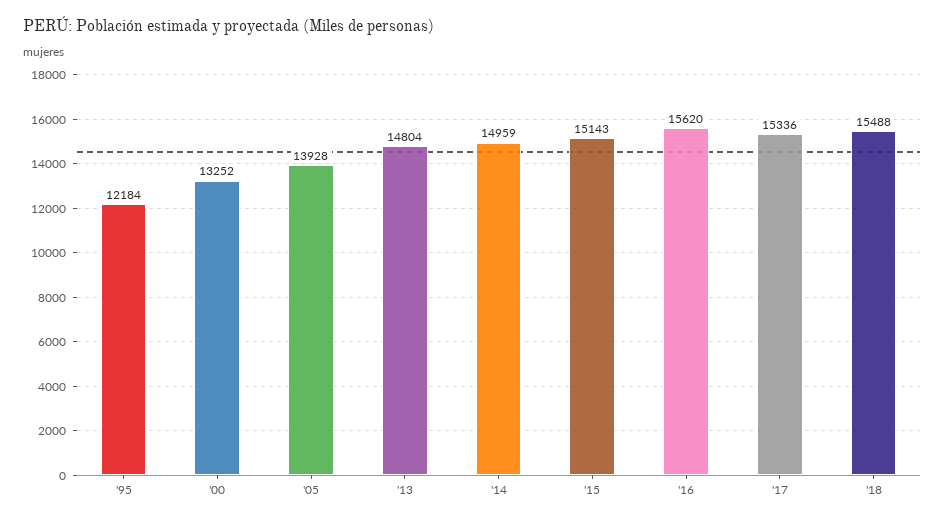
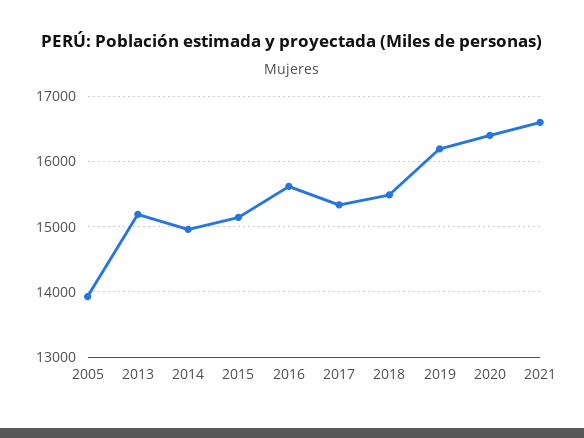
'95: 12184 -> none
'00: 13252 -> none
'13: 14804 -> 15200
2019: none -> 16200
2020: none -> 16400
2021: none -> 16600

